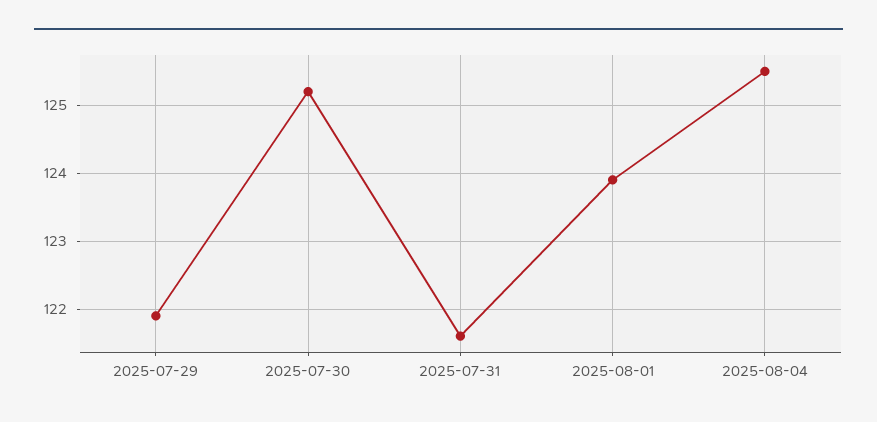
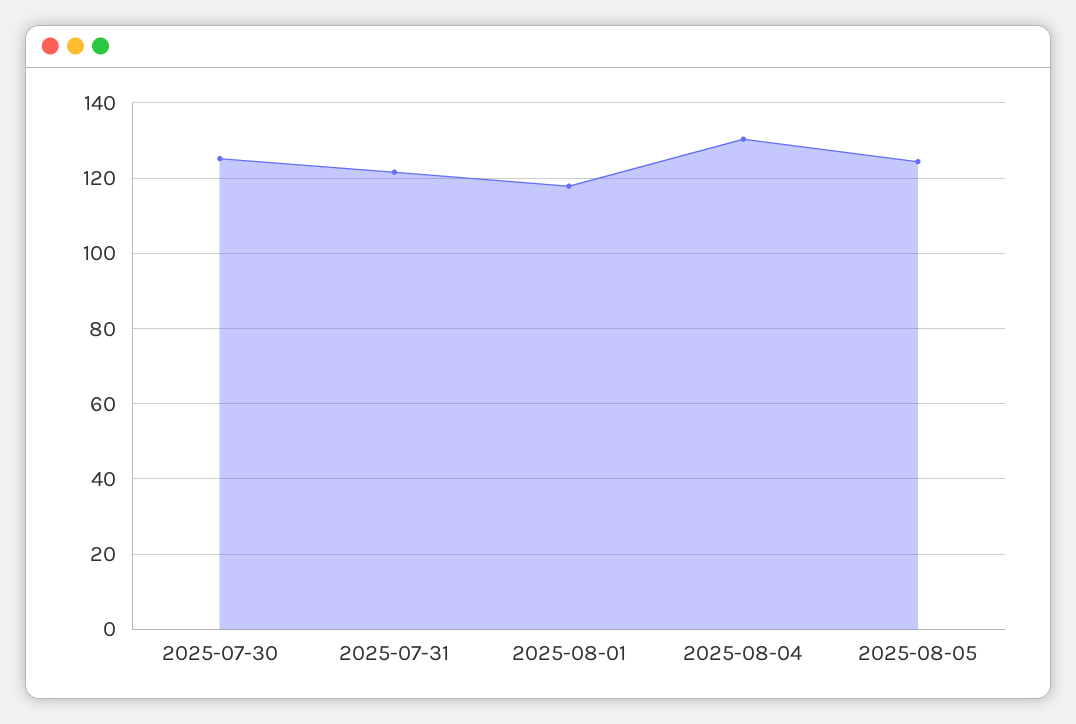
2025-07-29: 121.9 -> none
2025-08-01: 123.9 -> 118
2025-08-04: 125.5 -> 130
2025-08-05: none -> 124

